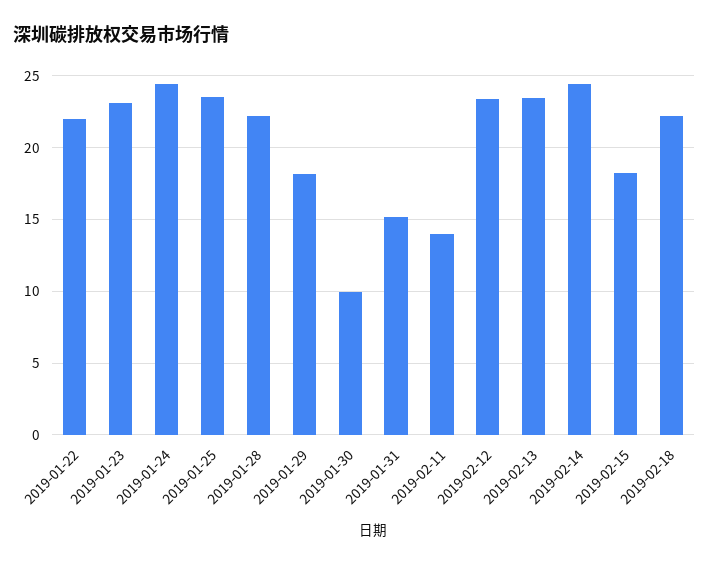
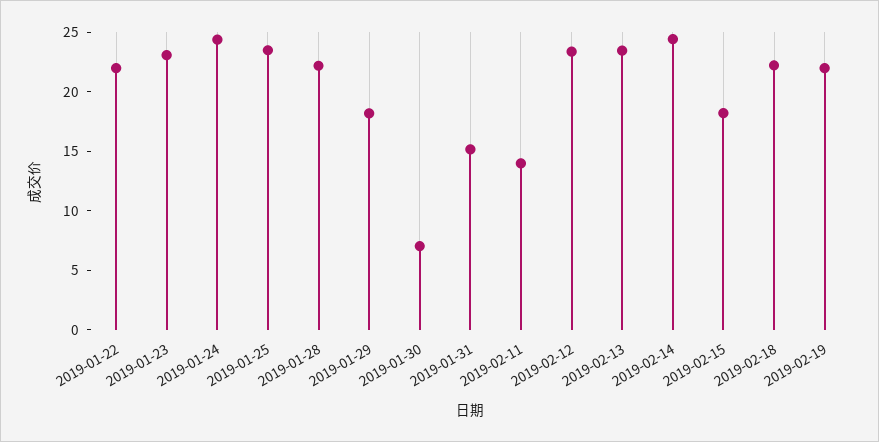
2019-01-30: 10 -> 7
2019-02-19: none -> 22

